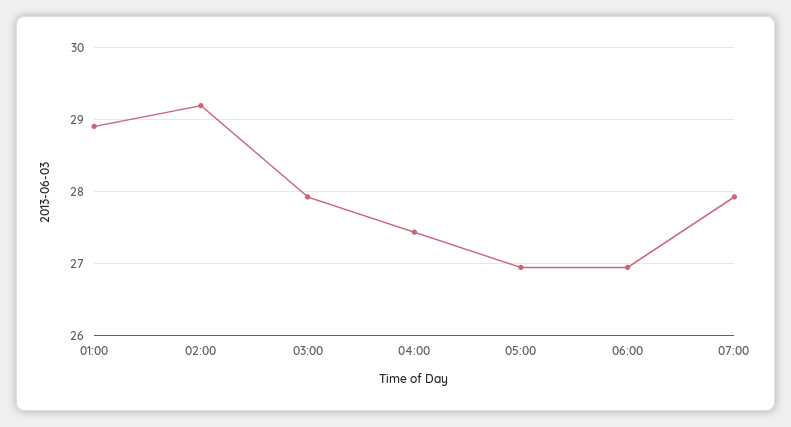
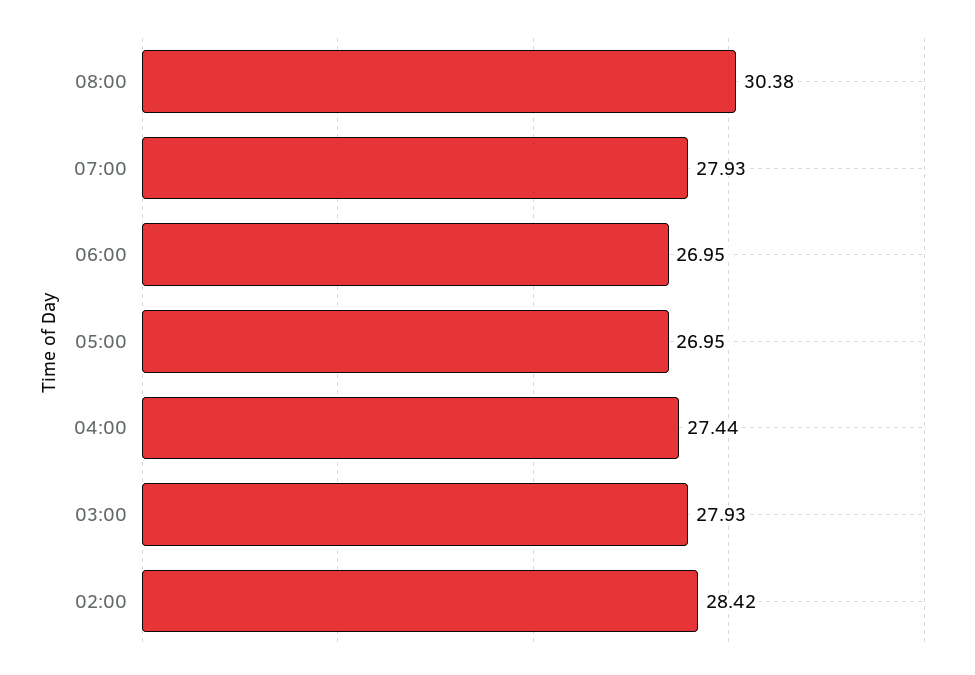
01:00: 28.9 -> none
02:00: 29.2 -> 28.42
08:00: none -> 30.38

